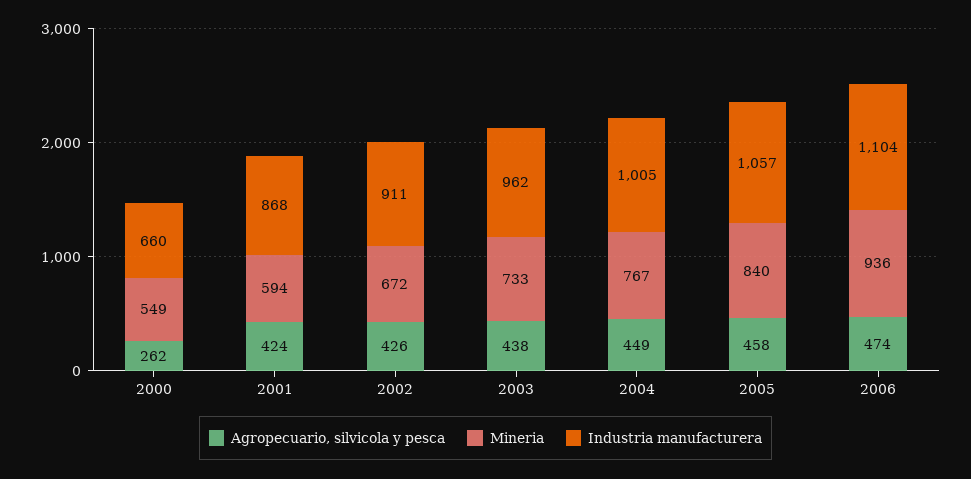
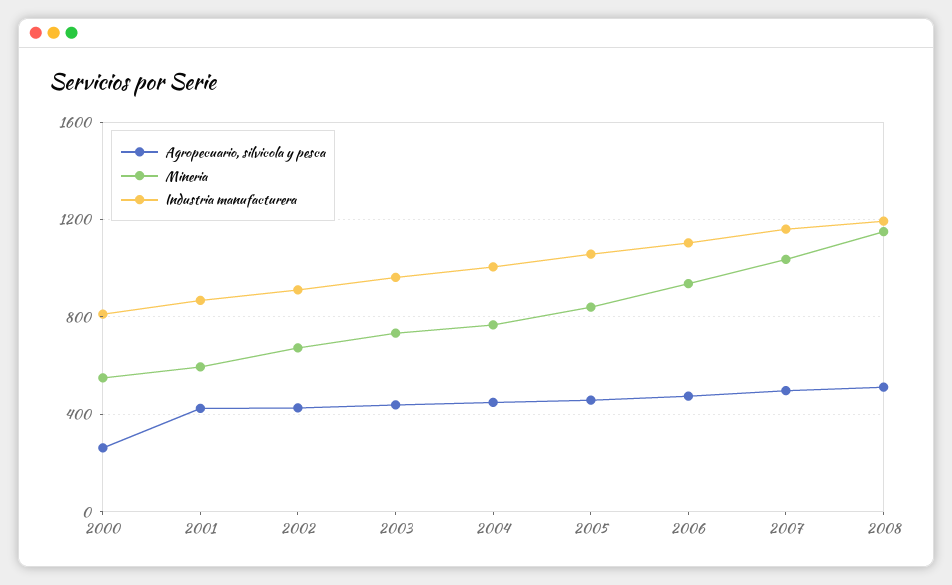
Industria manufacturera, 2000: 660 -> 800
Agropecuario, silvicola y pesca, 2007: none -> 500
Mineria, 2007: none -> 1050
Industria manufacturera, 2007: none -> 1150
Agropecuario, silvicola y pesca, 2008: none -> 500
Mineria, 2008: none -> 1150
Industria manufacturera, 2008: none -> 1200

